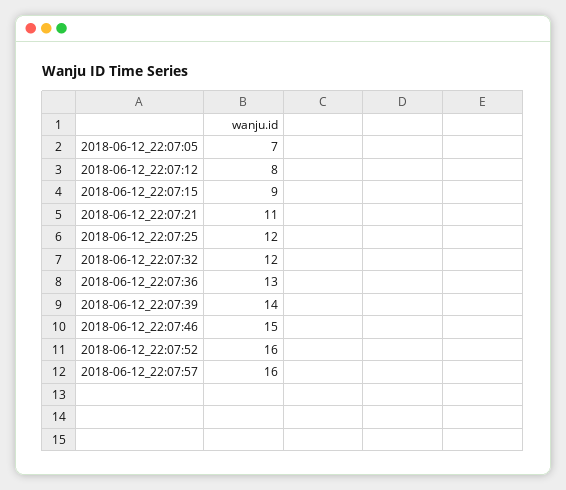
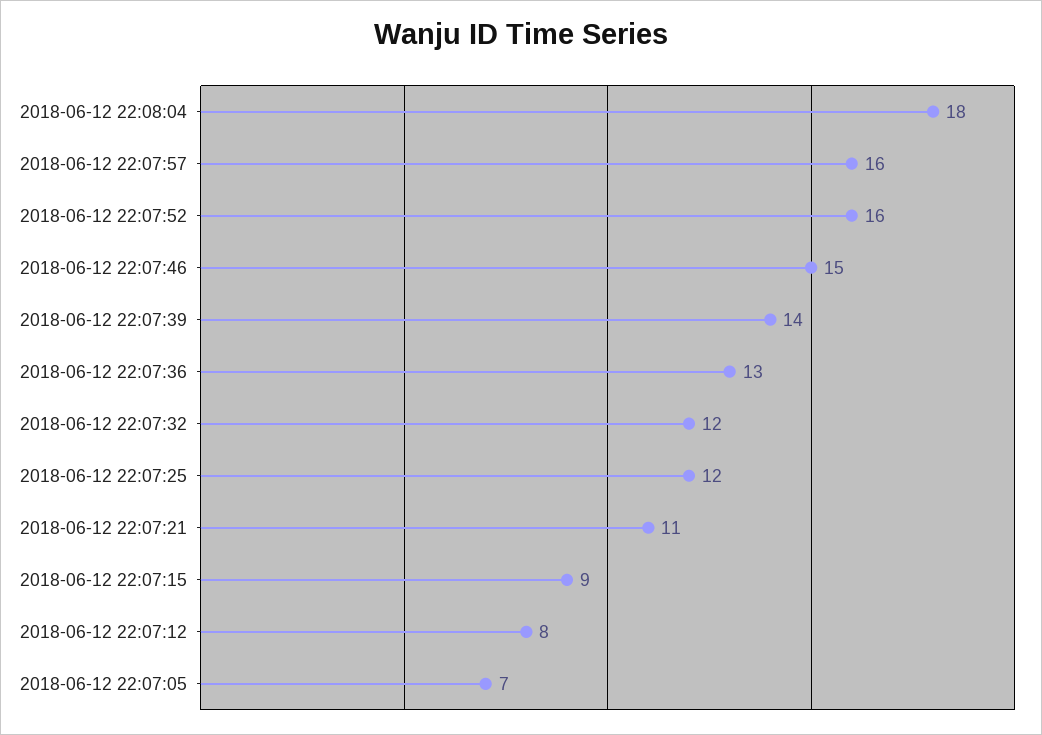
2018-06-12 22:08:04: none -> 18

